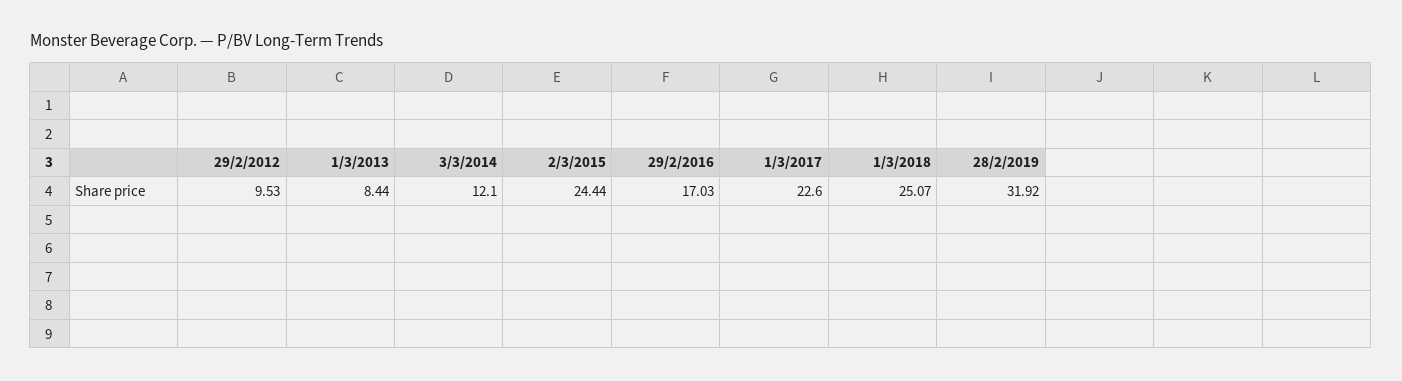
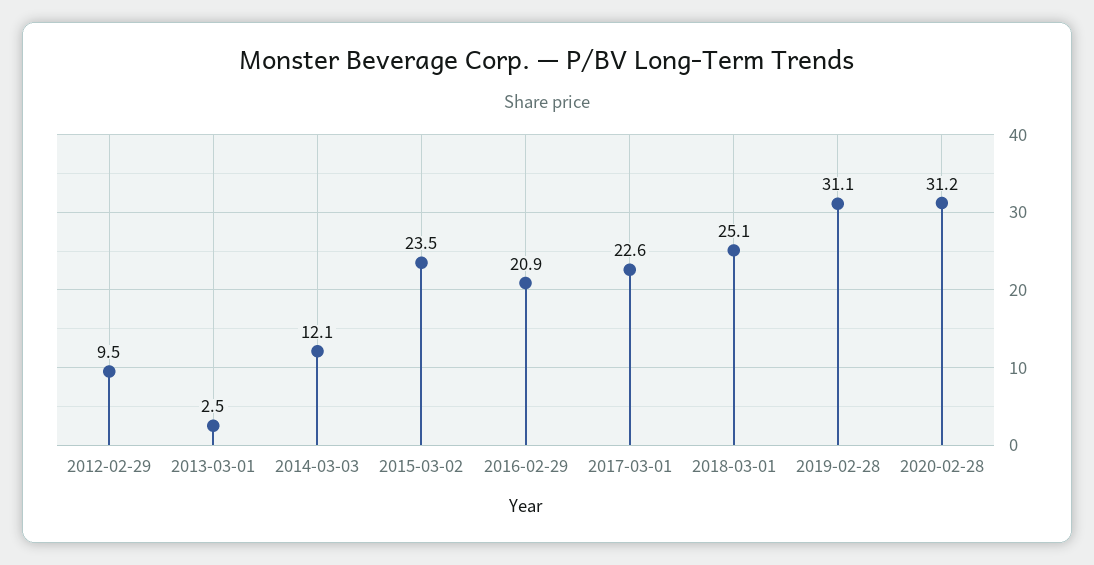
1/3/2013: 8.44 -> 2.5
2/3/2015: 24.44 -> 23.5
29/2/2016: 17.03 -> 20.9
28/2/2019: 31.92 -> 31.1
2020-02-28: none -> 31.2

